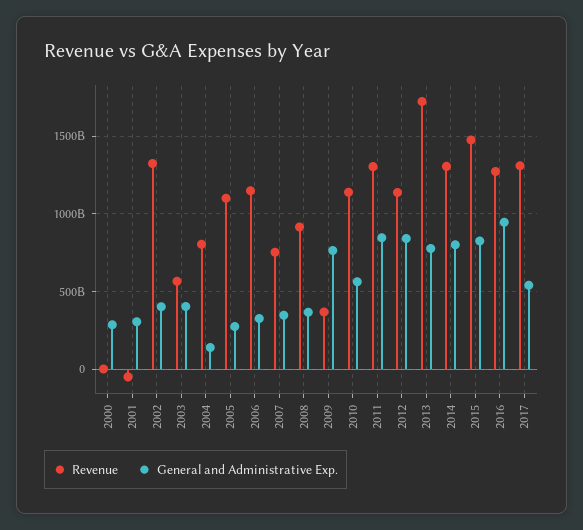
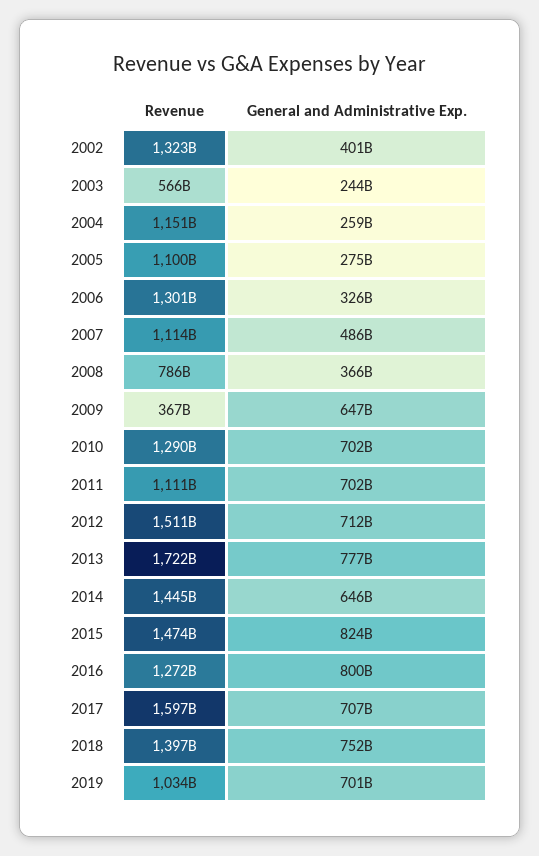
Revenue, 2000: 0 -> none
General and Administrative Exp., 2000: 300000000000 -> none
Revenue, 2001: -50000000000 -> none
General and Administrative Exp., 2001: 300000000000 -> none
General and Administrative Exp., 2003: 400000000000 -> 244000000000
Revenue, 2004: 800000000000 -> 1151000000000
General and Administrative Exp., 2004: 150000000000 -> 259000000000
Revenue, 2006: 1150000000000 -> 1301000000000
Revenue, 2007: 750000000000 -> 1114000000000
General and Administrative Exp., 2007: 350000000000 -> 486000000000
Revenue, 2008: 900000000000 -> 786000000000
General and Administrative Exp., 2009: 750000000000 -> 647000000000
Revenue, 2010: 1150000000000 -> 1290000000000
General and Administrative Exp., 2010: 550000000000 -> 702000000000
Revenue, 2011: 1300000000000 -> 1111000000000
General and Administrative Exp., 2011: 850000000000 -> 702000000000
Revenue, 2012: 1150000000000 -> 1511000000000
General and Administrative Exp., 2012: 850000000000 -> 712000000000
Revenue, 2014: 1300000000000 -> 1445000000000
General and Administrative Exp., 2014: 800000000000 -> 646000000000
General and Administrative Exp., 2016: 950000000000 -> 800000000000
Revenue, 2017: 1300000000000 -> 1597000000000
General and Administrative Exp., 2017: 550000000000 -> 707000000000
Revenue, 2018: none -> 1397000000000
General and Administrative Exp., 2018: none -> 752000000000
Revenue, 2019: none -> 1034000000000
General and Administrative Exp., 2019: none -> 701000000000

